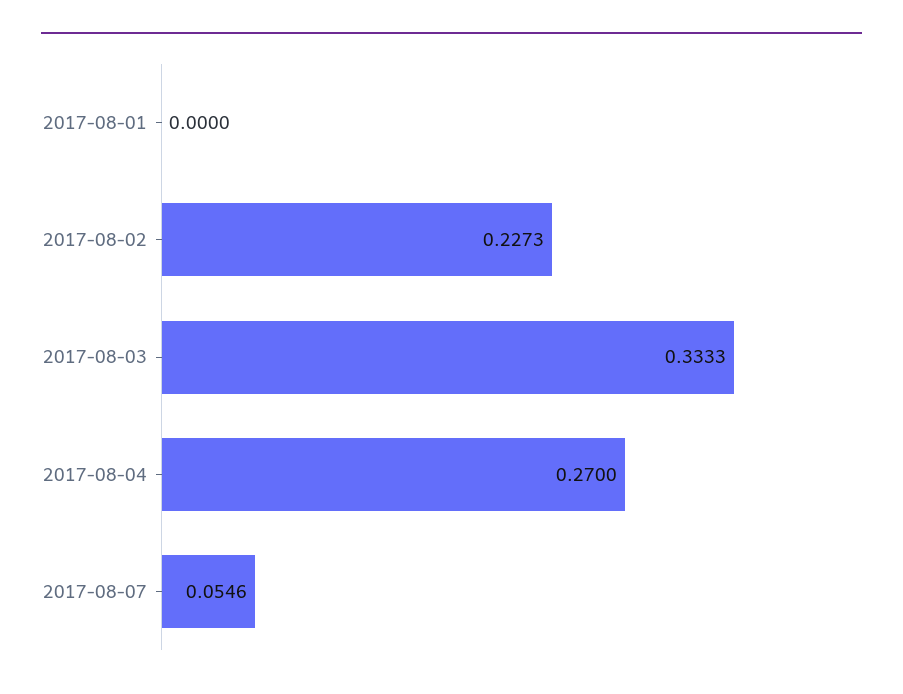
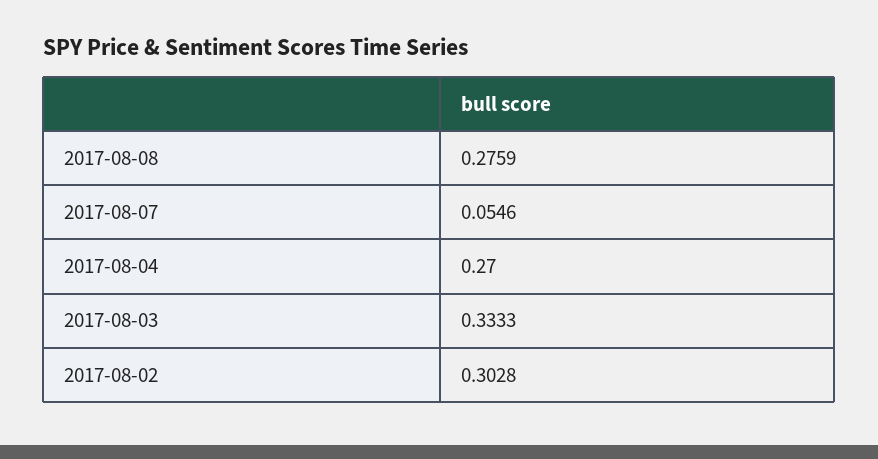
2017-08-01: 0 -> none
2017-08-02: 0.2273 -> 0.3028
2017-08-08: none -> 0.2759

